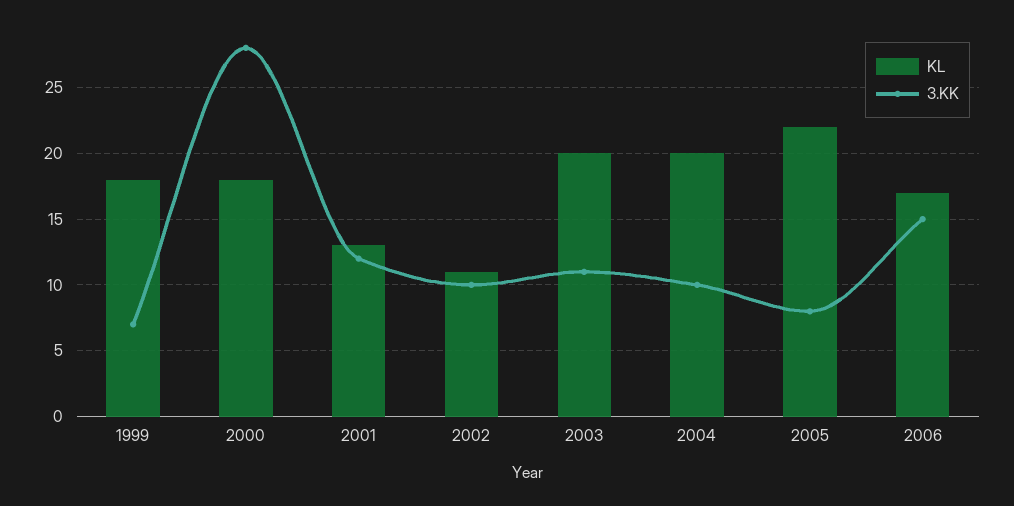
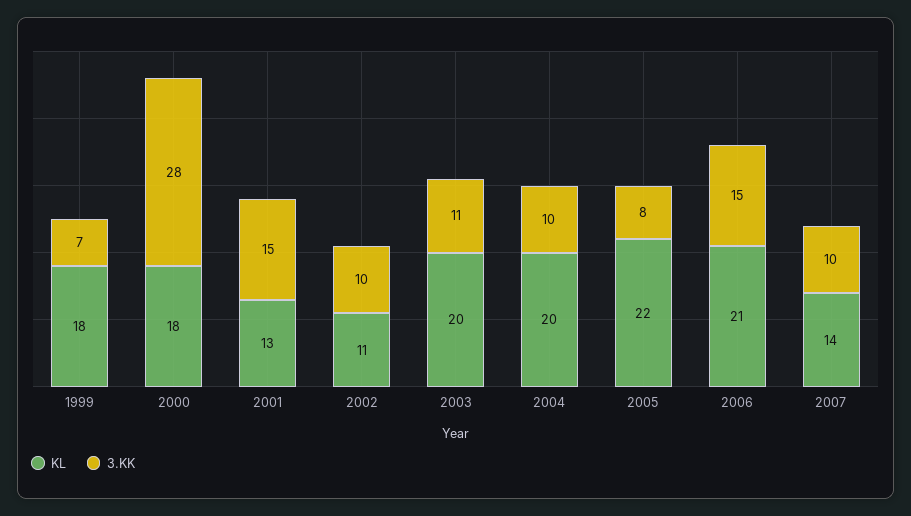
3.KK, 2001: 12 -> 15
KL, 2006: 17 -> 21
KL, 2007: none -> 14
3.KK, 2007: none -> 10

